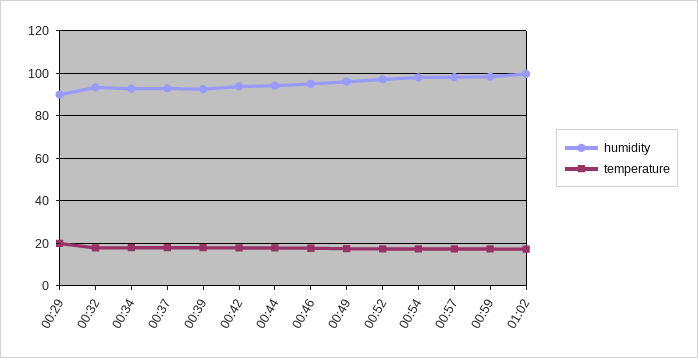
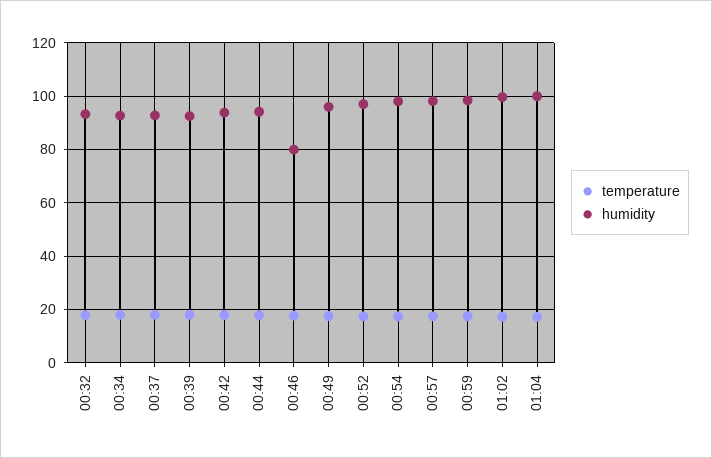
humidity, 00:29: 90 -> none
temperature, 00:29: 20 -> none
humidity, 00:46: 95 -> 80
temperature, 01:04: none -> 17.5
humidity, 01:04: none -> 100

